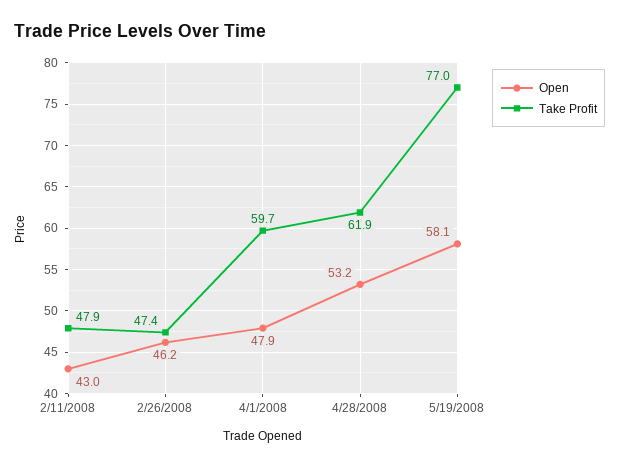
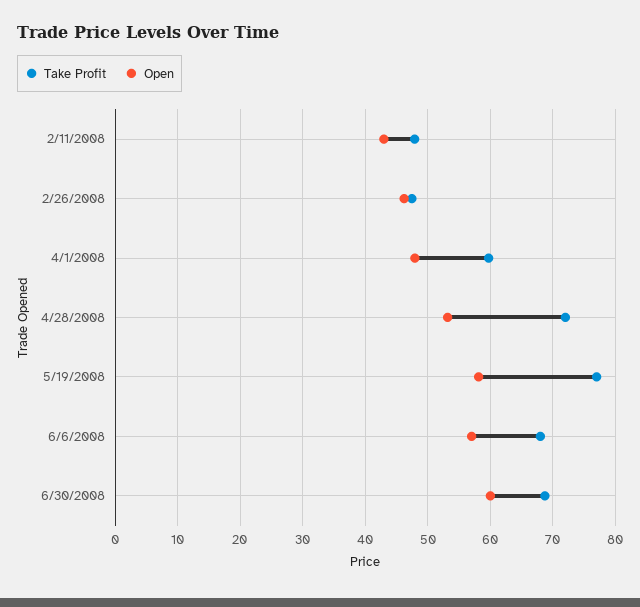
Take Profit, 4/28/2008: 61.9 -> 72
Take Profit, 6/6/2008: none -> 68
Open, 6/6/2008: none -> 57
Take Profit, 6/30/2008: none -> 69
Open, 6/30/2008: none -> 60

